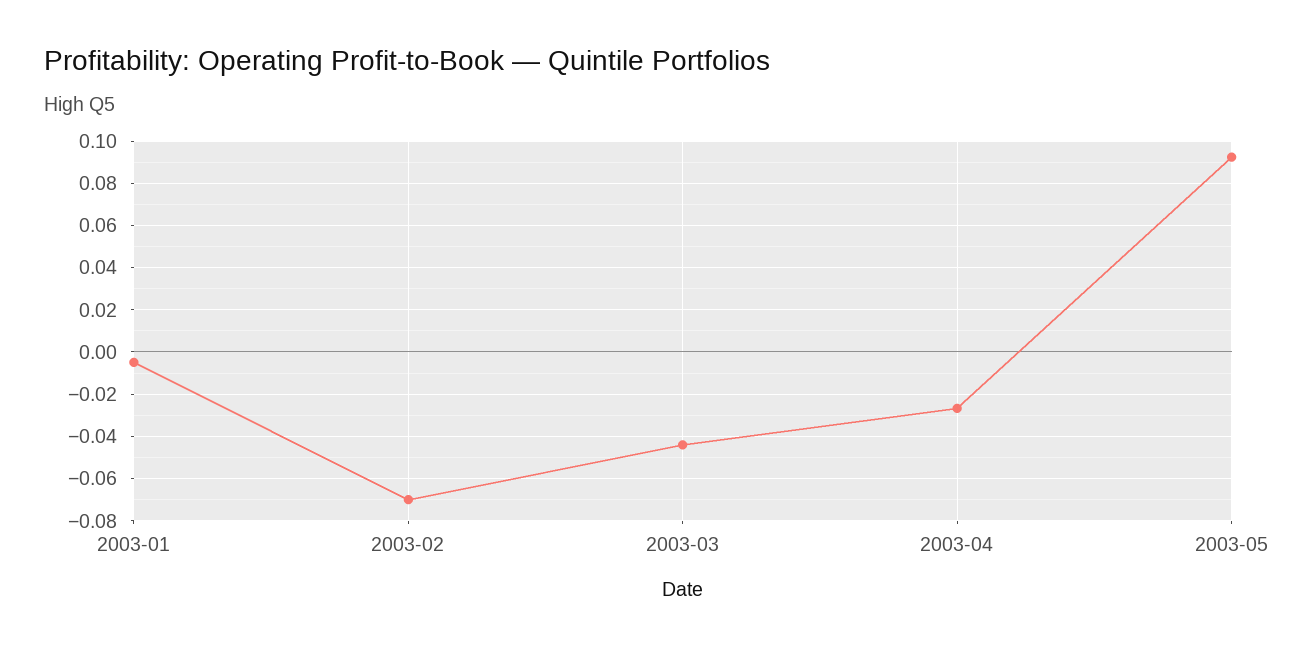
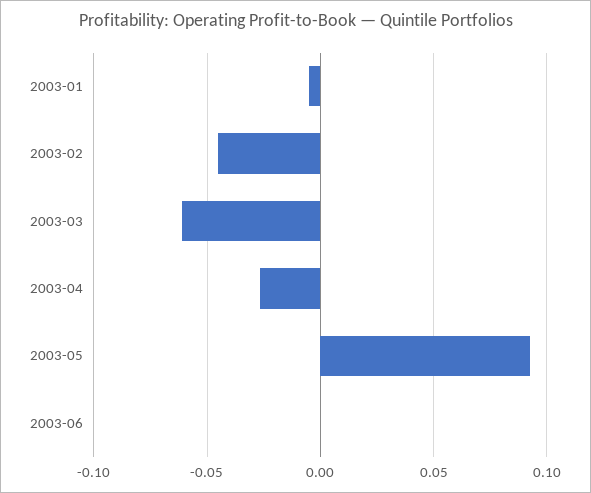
2003-02: -0.07 -> -0.045
2003-03: -0.045 -> -0.06
2003-06: none -> 0

